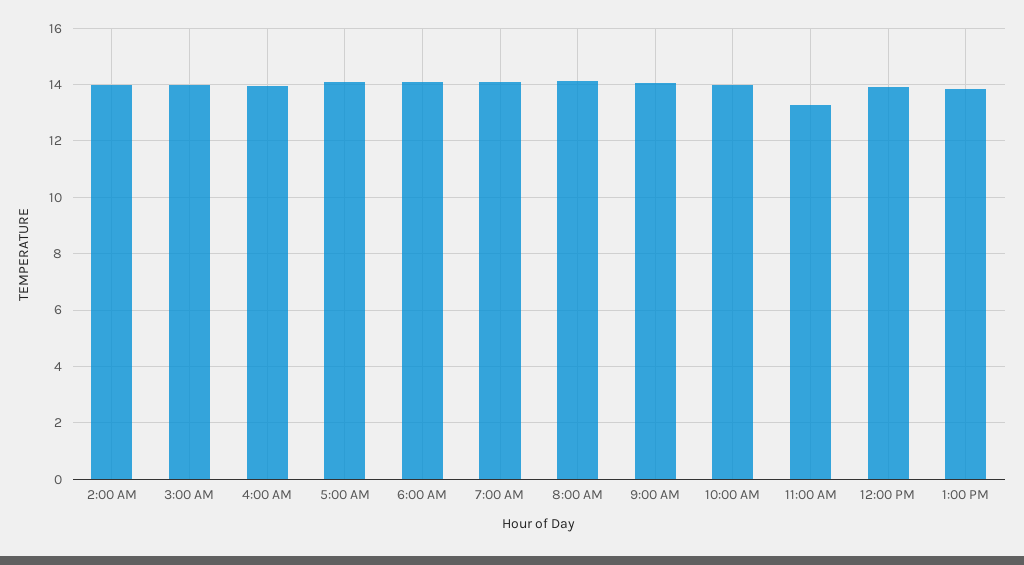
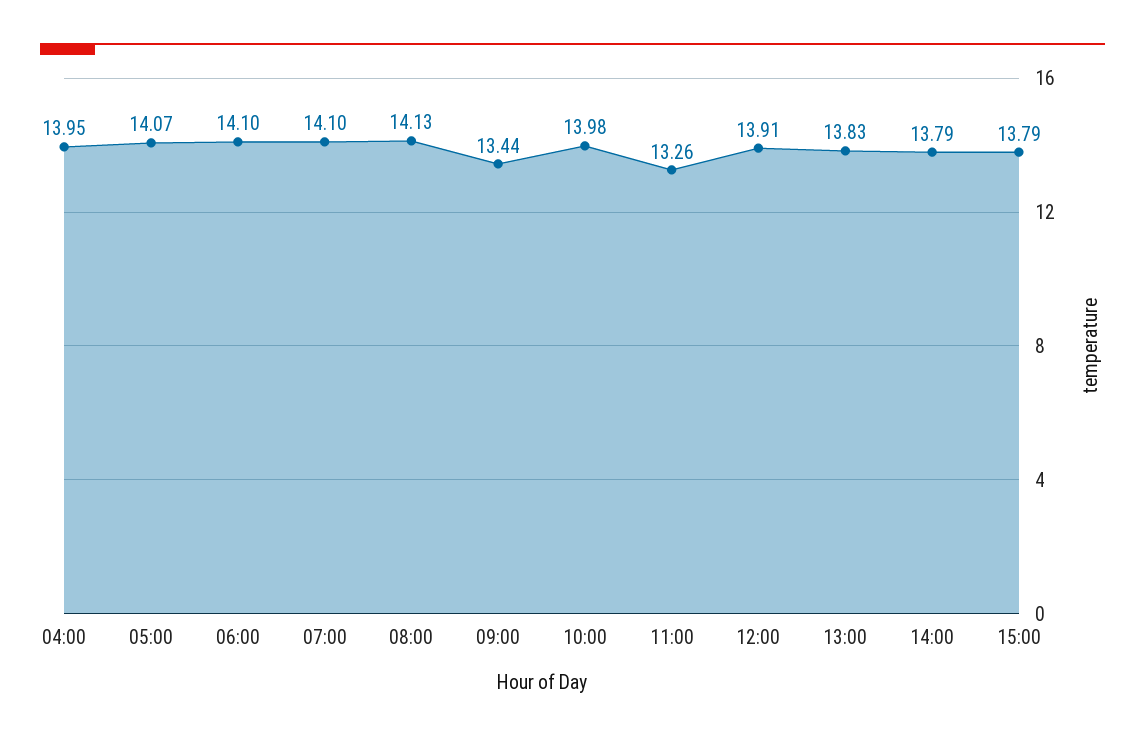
2:00 AM: 14 -> none
3:00 AM: 14 -> none
9:00 AM: 14 -> 13.44
14:00: none -> 13.79
15:00: none -> 13.79

